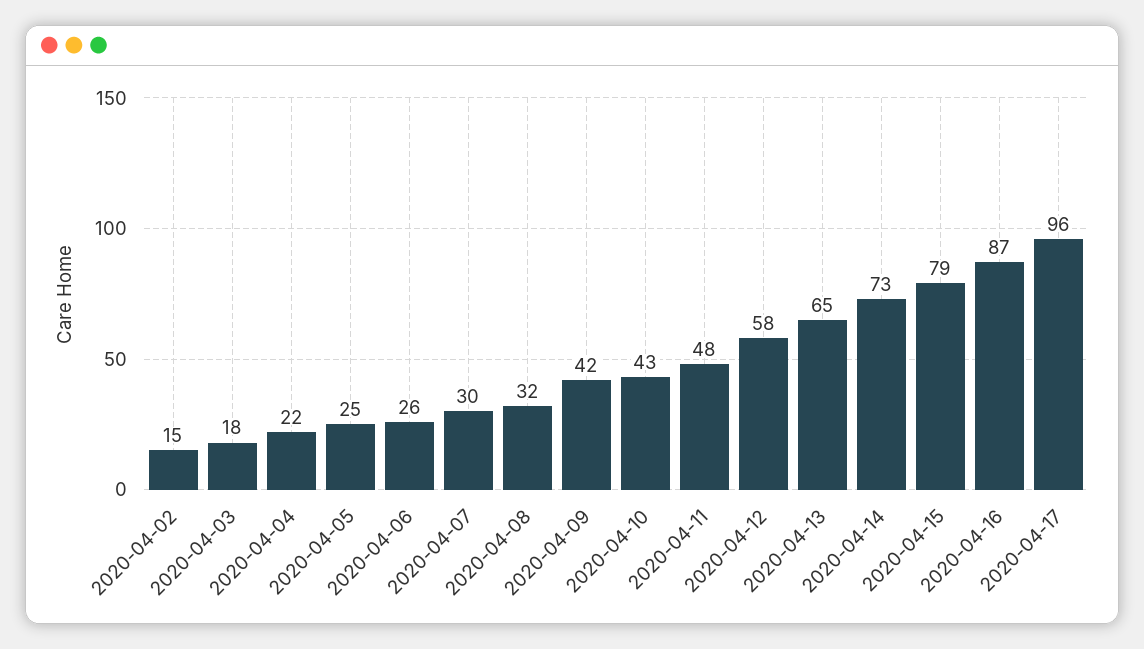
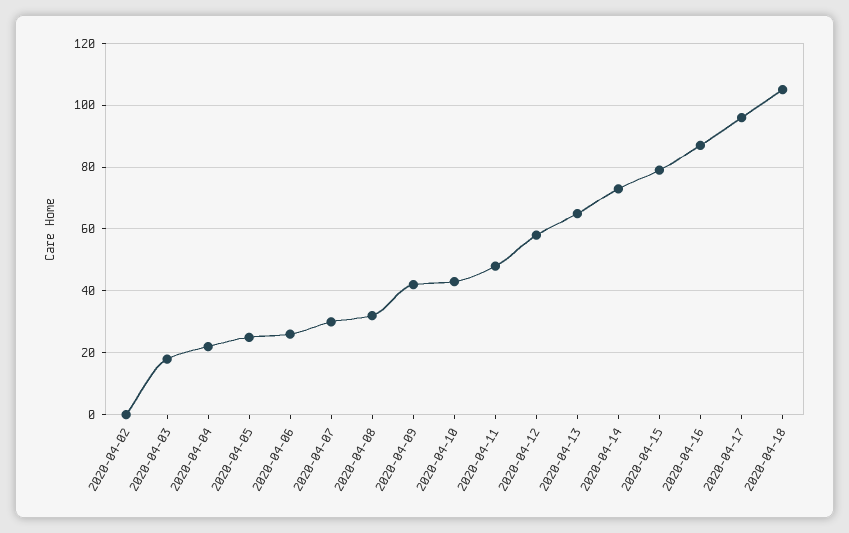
2020-04-02: 15 -> 0
2020-04-18: none -> 105

